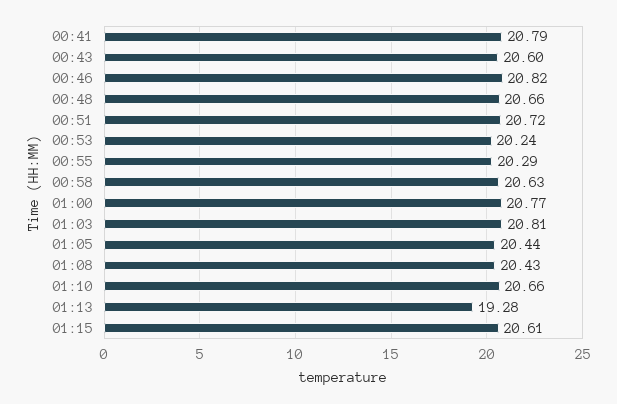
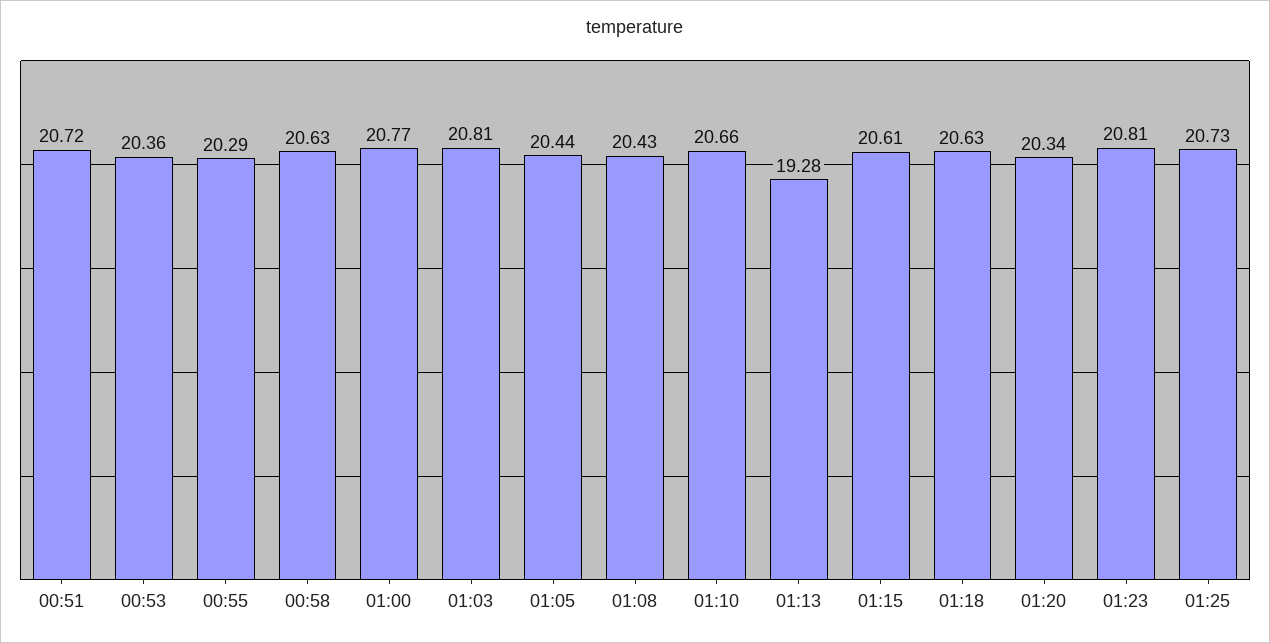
00:41: 20.79 -> none
00:43: 20.6 -> none
00:46: 20.82 -> none
00:48: 20.66 -> none
00:53: 20.24 -> 20.36
01:18: none -> 20.63
01:20: none -> 20.34
01:23: none -> 20.81
01:25: none -> 20.73

